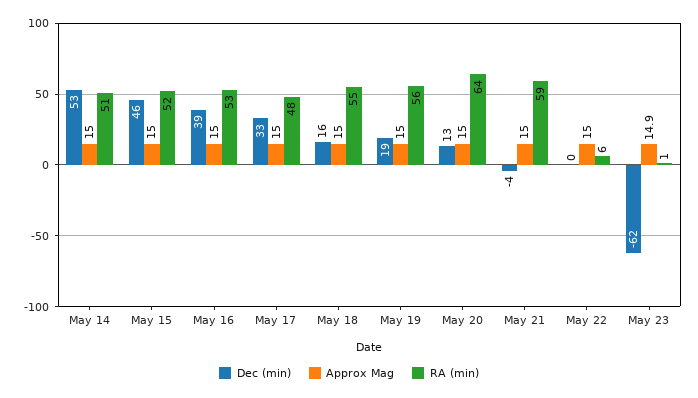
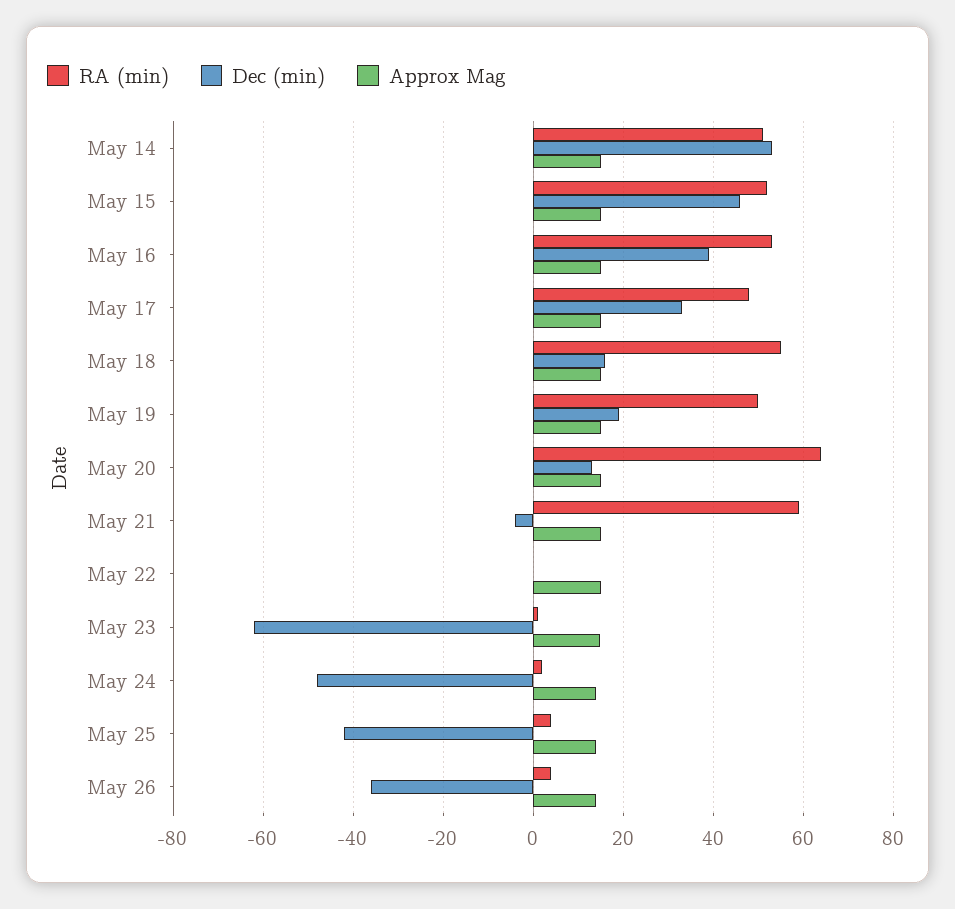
RA (min), May 19: 56 -> 50
RA (min), May 22: 6 -> 0
RA (min), May 24: none -> 2
Dec (min), May 24: none -> -48
Approx Mag, May 24: none -> 14
RA (min), May 25: none -> 4
Dec (min), May 25: none -> -42
Approx Mag, May 25: none -> 14
RA (min), May 26: none -> 4
Dec (min), May 26: none -> -36
Approx Mag, May 26: none -> 14

